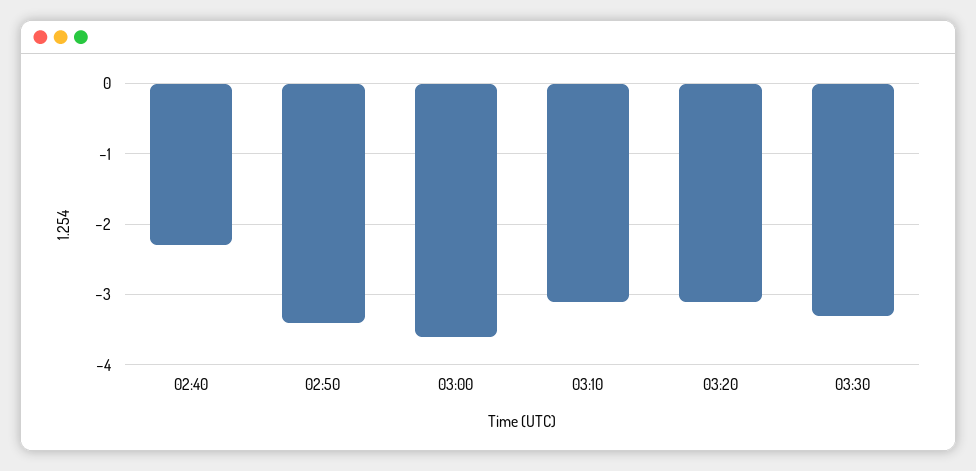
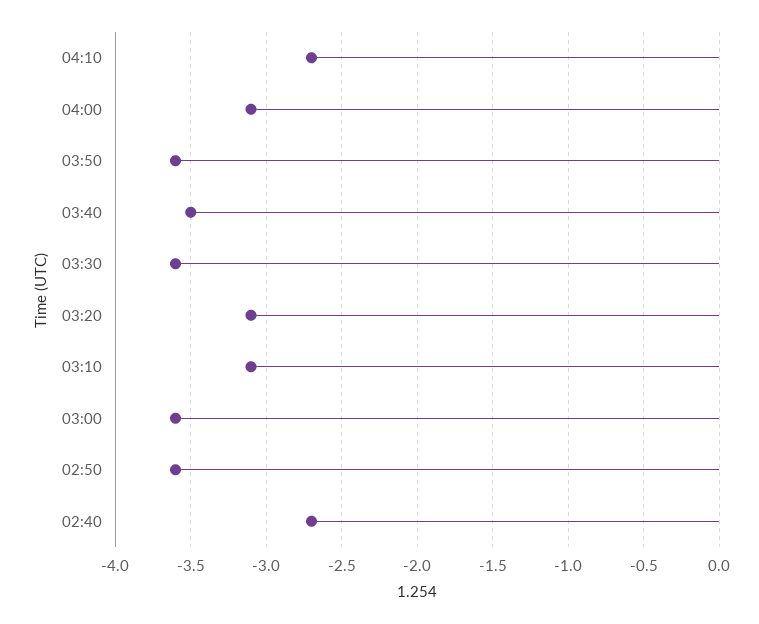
02:40: -2.3 -> -2.7
02:50: -3.4 -> -3.6
03:30: -3.3 -> -3.6
04:10: none -> -2.7
04:00: none -> -3.1
03:50: none -> -3.6
03:40: none -> -3.5

